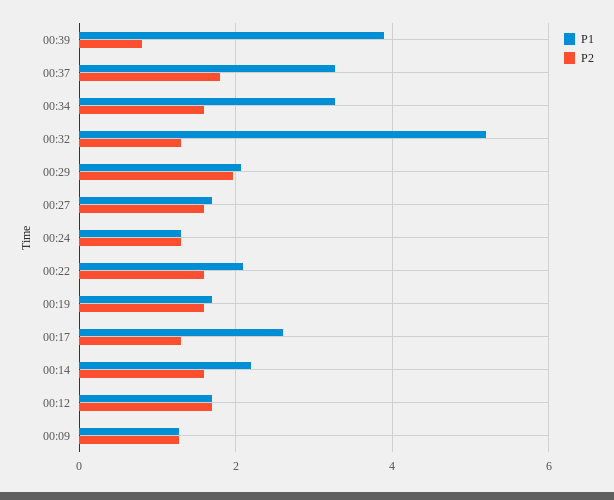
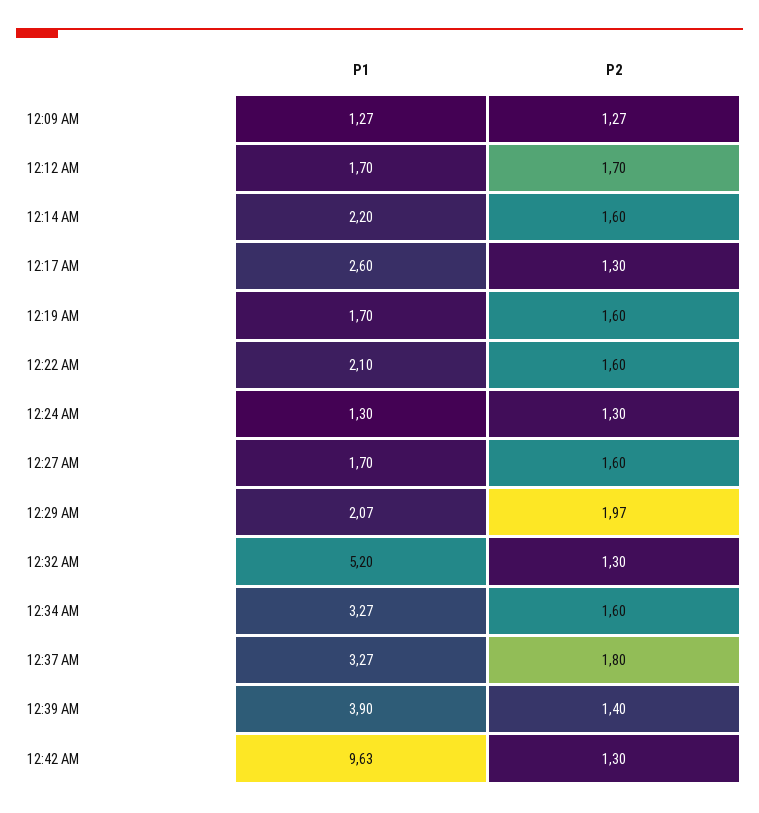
P2, 00:39: 0.8 -> 1.4
P1, 12:42 AM: none -> 9.63
P2, 12:42 AM: none -> 1.3

